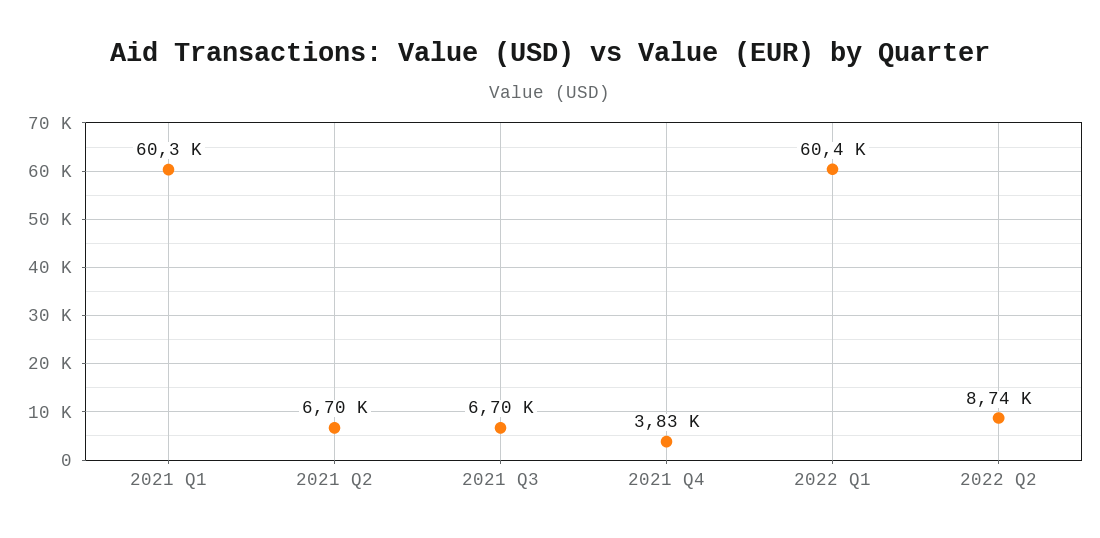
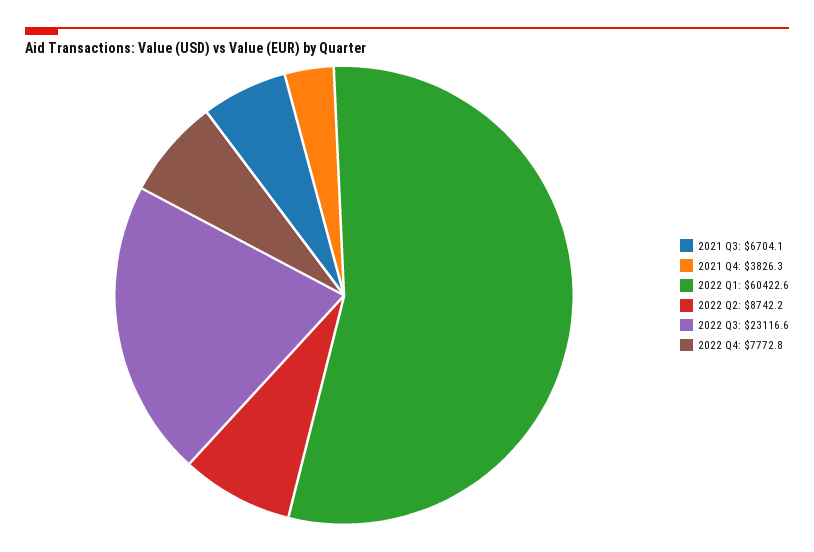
2021 Q1: 60300 -> none
2021 Q2: 6700 -> none
2022 Q3: none -> 23116.6
2022 Q4: none -> 7772.8

